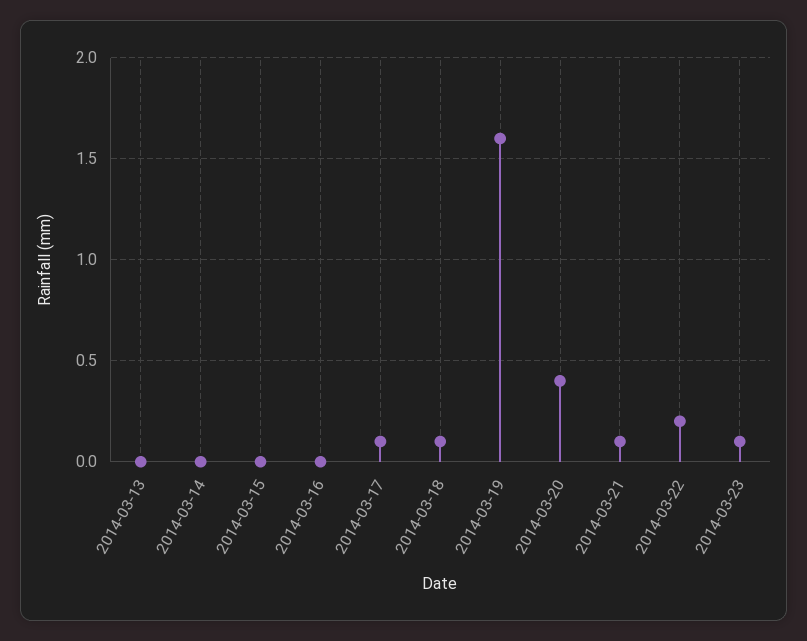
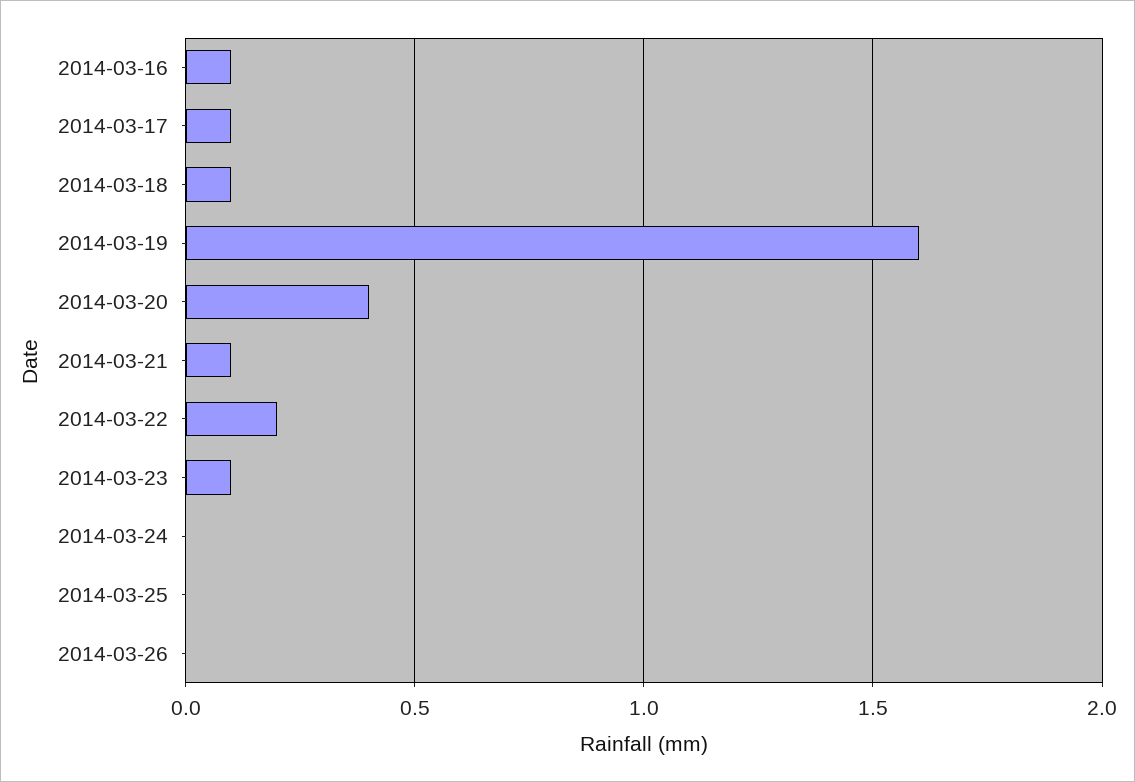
2014-03-13: 0 -> none
2014-03-14: 0 -> none
2014-03-15: 0 -> none
2014-03-16: 0 -> 0.1
2014-03-24: none -> 0
2014-03-25: none -> 0
2014-03-26: none -> 0

